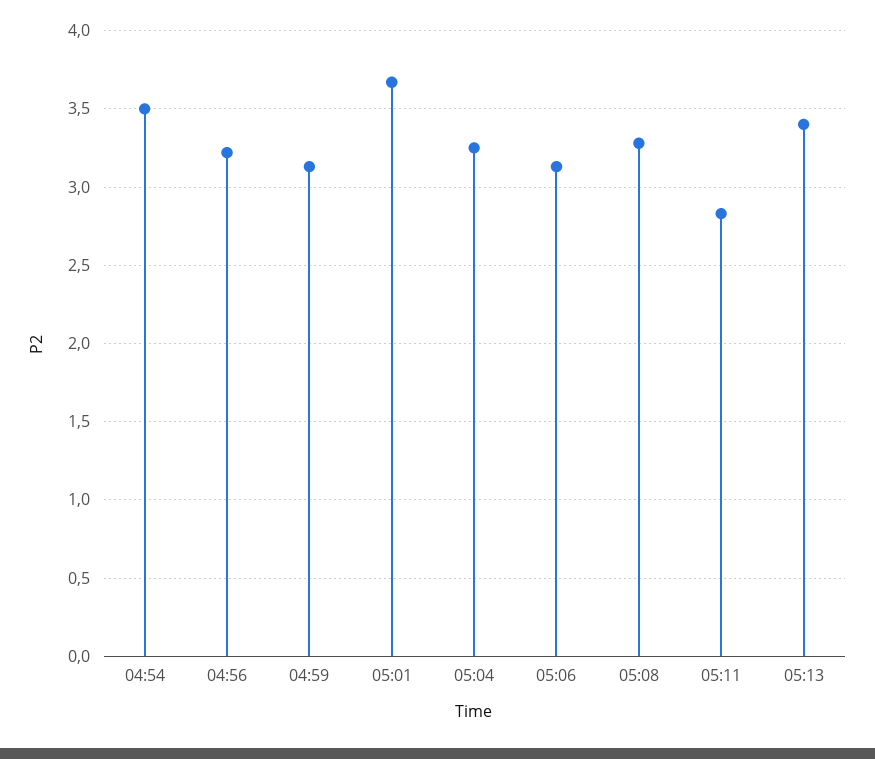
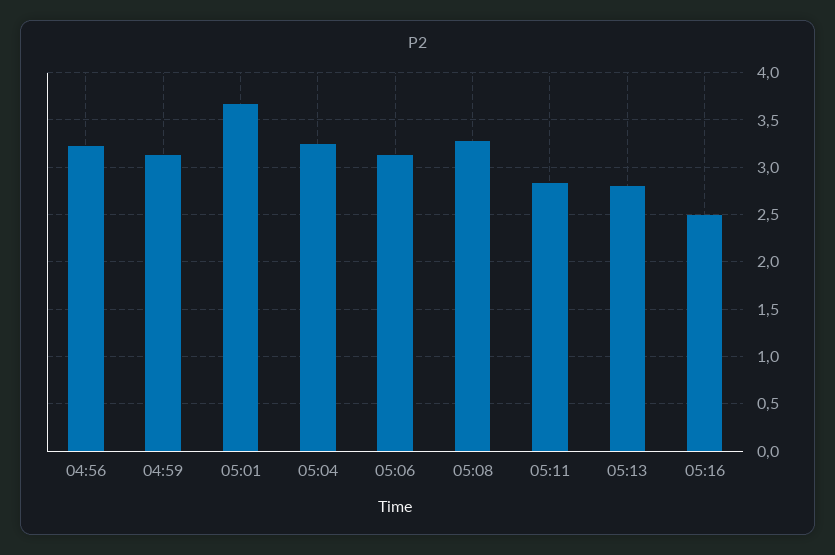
04:54: 3.5 -> none
05:13: 3.4 -> 2.8
05:16: none -> 2.5

